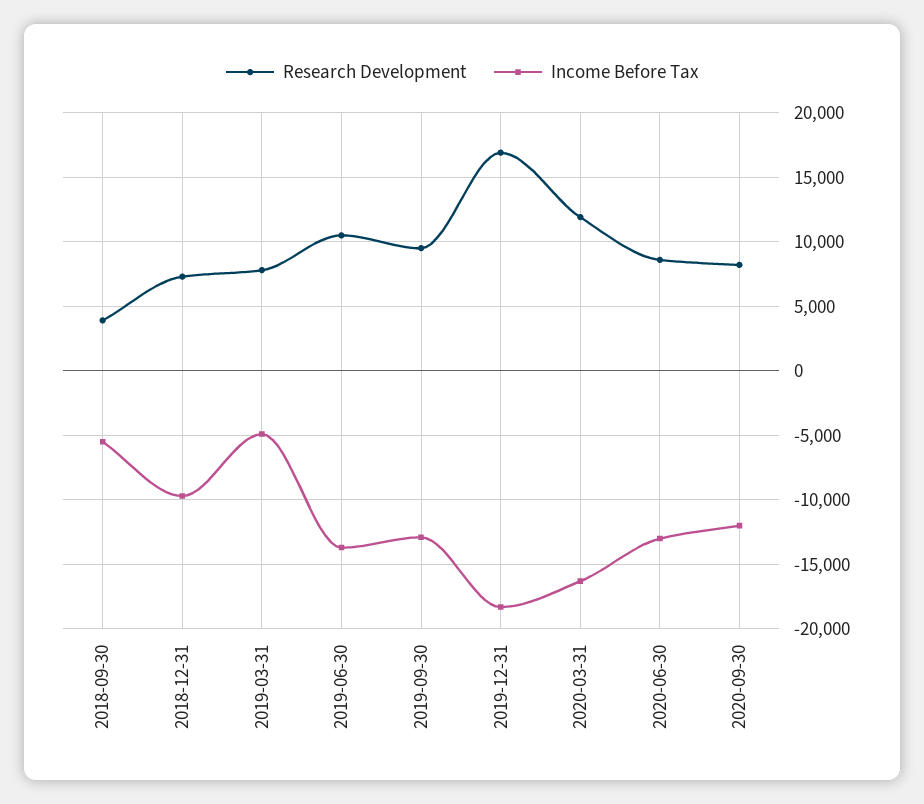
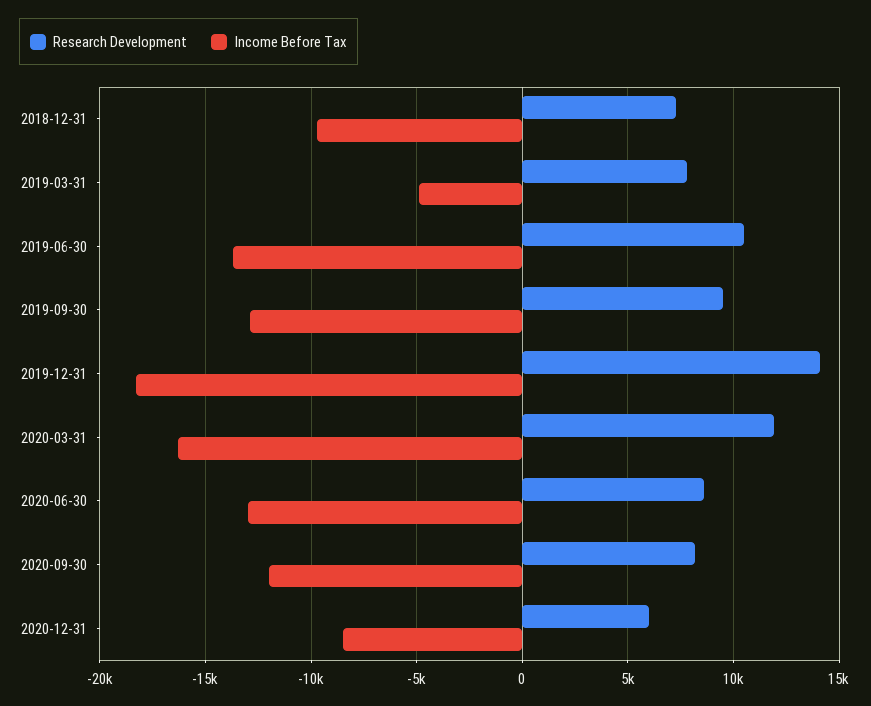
Research Development, 2018-09-30: 4000 -> none
Income Before Tax, 2018-09-30: -5500 -> none
Research Development, 2019-12-31: 17000 -> 14000
Research Development, 2020-12-31: none -> 6000
Income Before Tax, 2020-12-31: none -> -8500

